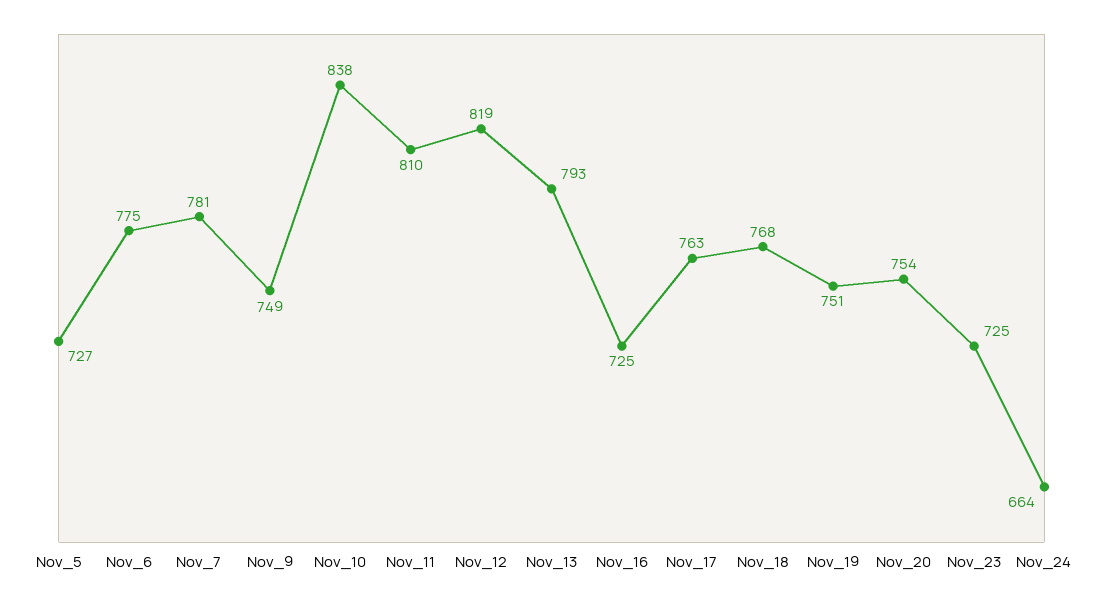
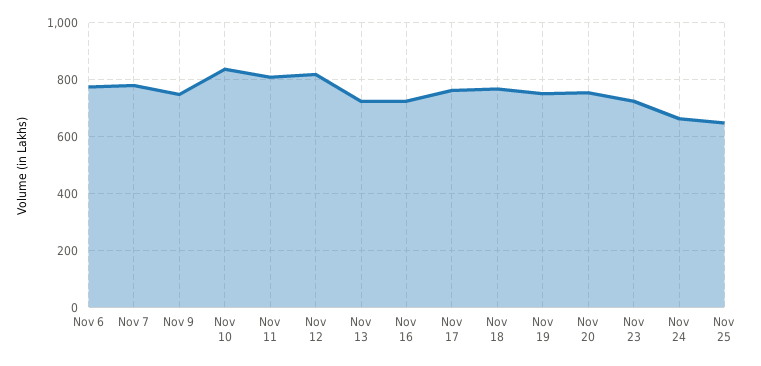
Nov_5: 727 -> none
Nov_13: 793 -> 725
Nov 25: none -> 650

